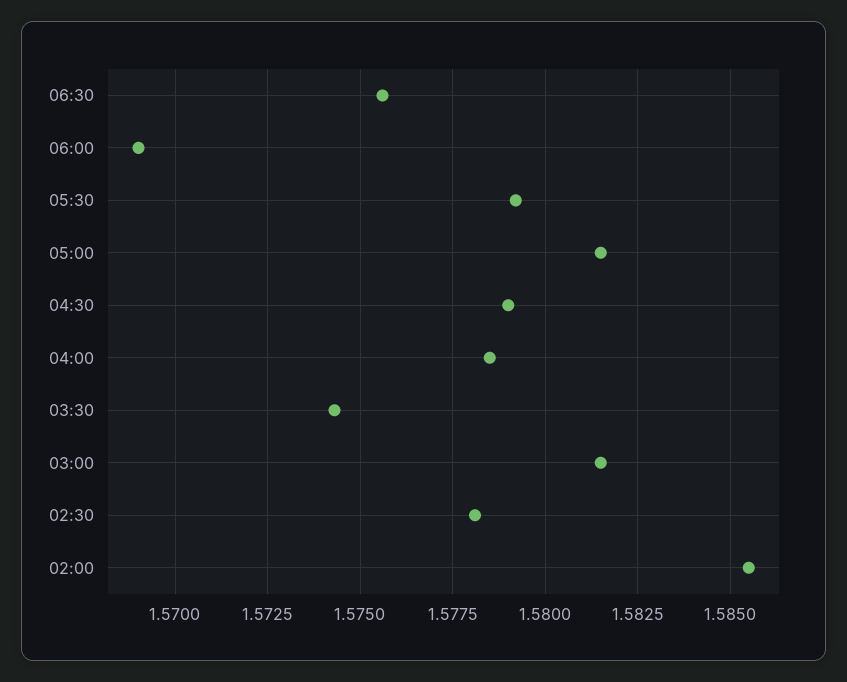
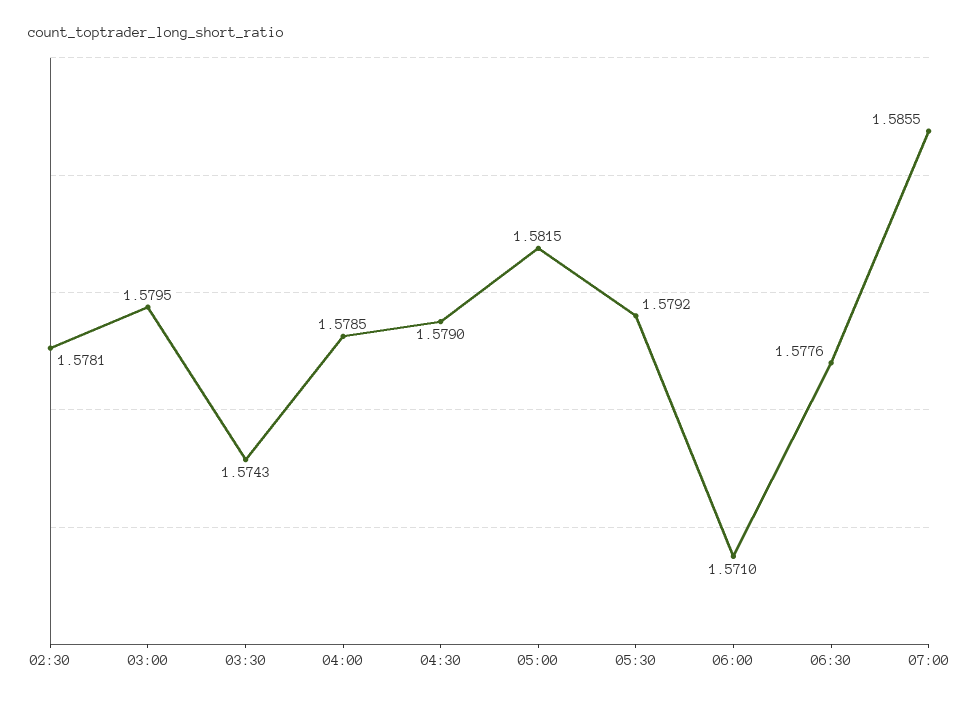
06:30: 1.5755 -> 1.5776
06:00: 1.569 -> 1.571
03:00: 1.5815 -> 1.5795
02:00: 1.5855 -> none
07:00: none -> 1.5855

